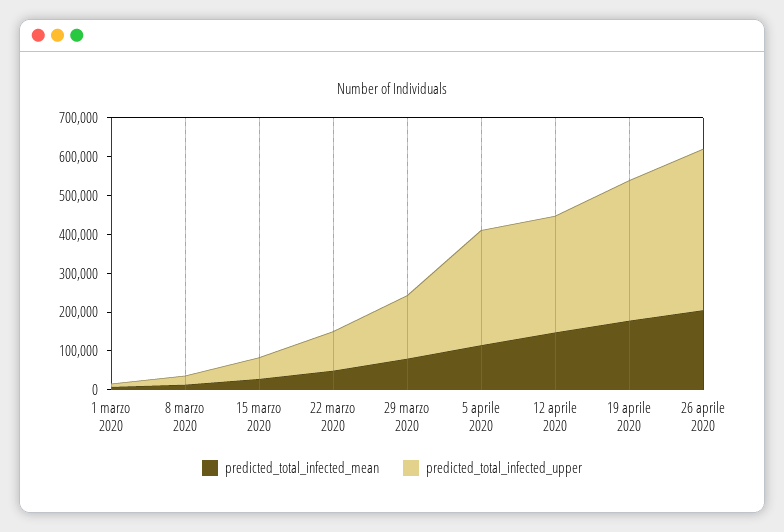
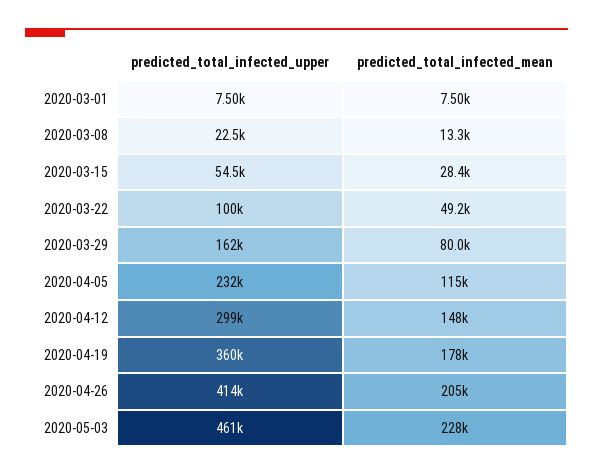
predicted_total_infected_upper, 5 aprile 2020: 300000 -> 232000
predicted_total_infected_upper, 2020-05-03: none -> 461000
predicted_total_infected_mean, 2020-05-03: none -> 228000

